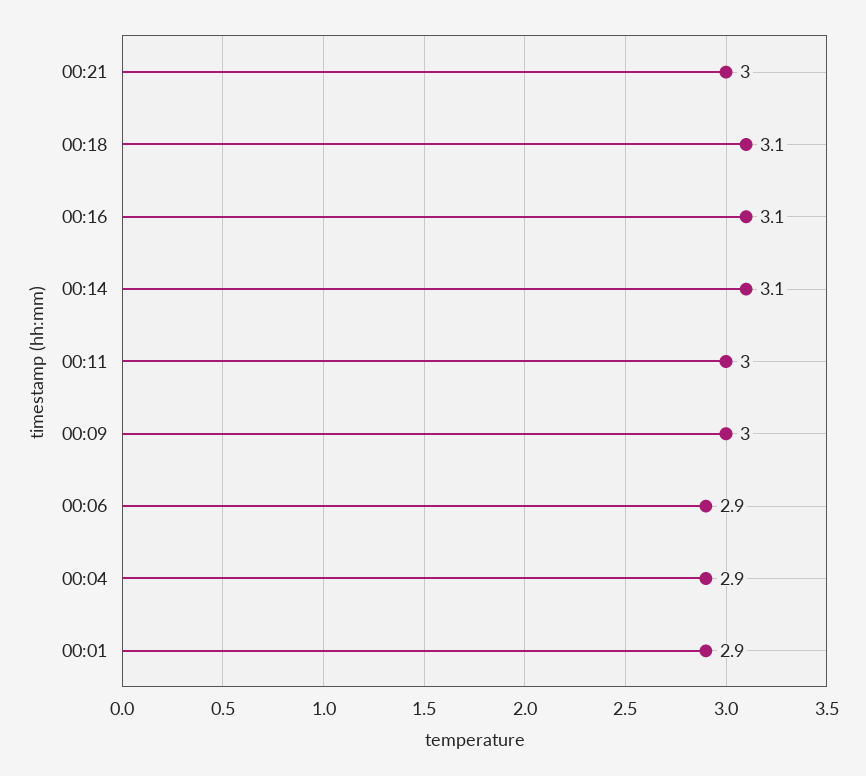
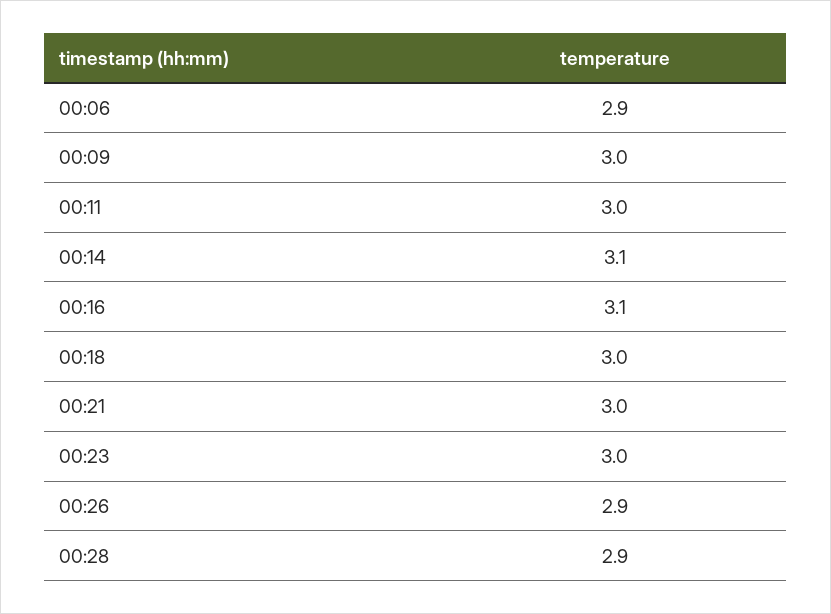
00:18: 3.1 -> 3
00:04: 2.9 -> none
00:01: 2.9 -> none
00:23: none -> 3
00:26: none -> 2.9
00:28: none -> 2.9

